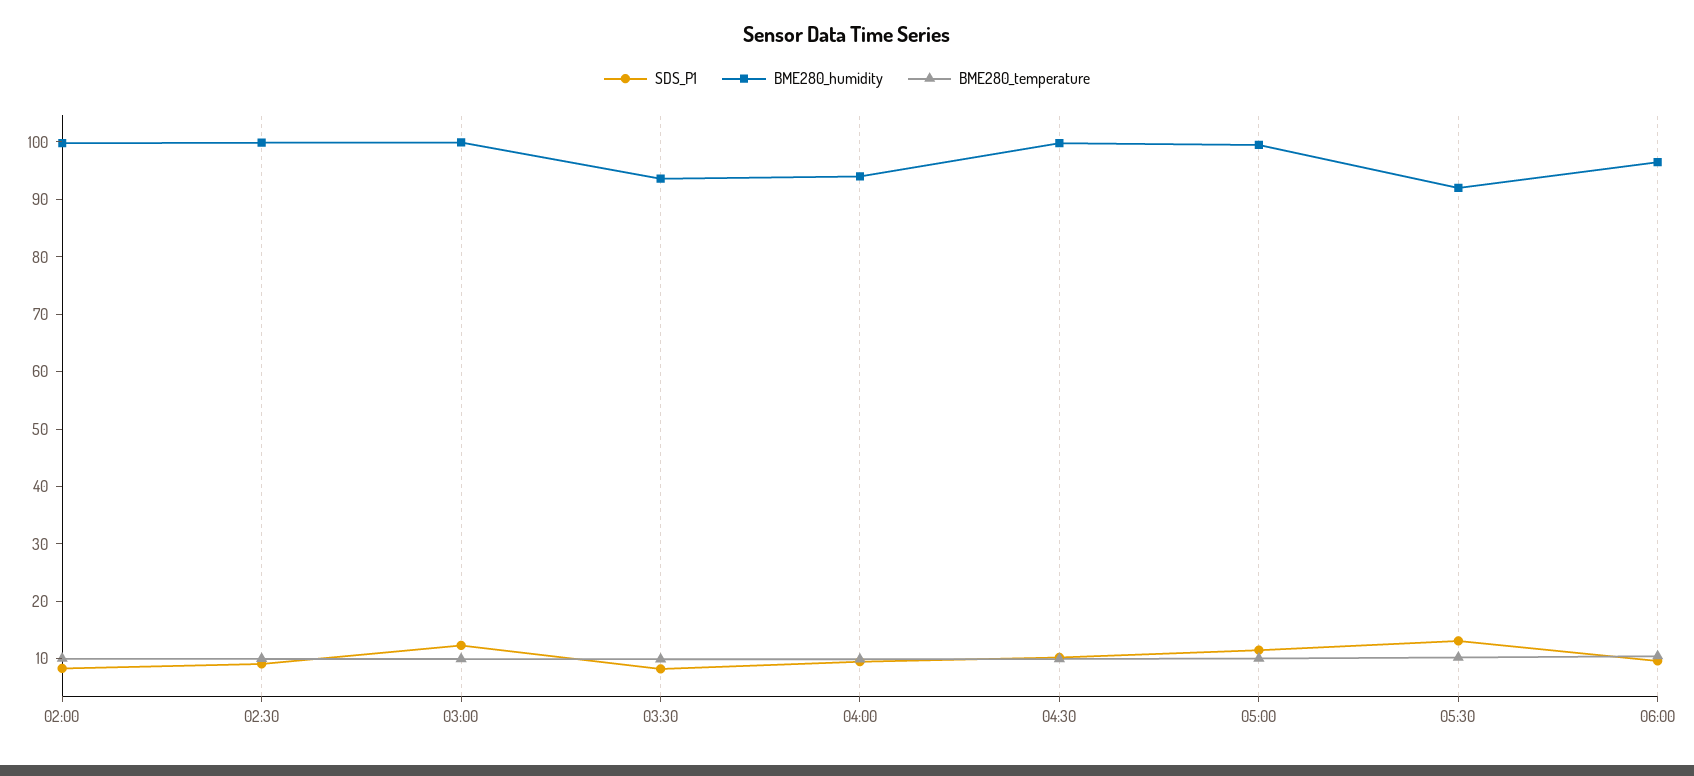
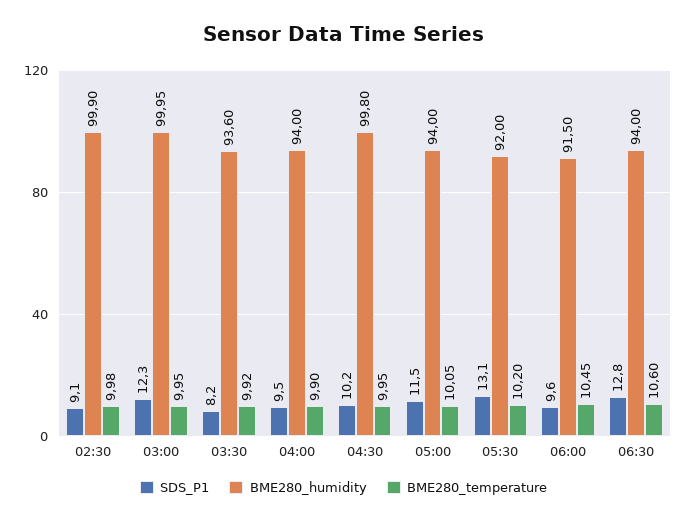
SDS_P1, 02:00: 8 -> none
BME280_humidity, 02:00: 100 -> none
BME280_temperature, 02:00: 10 -> none
BME280_humidity, 05:00: 100 -> 94
BME280_humidity, 06:00: 96 -> 91.5
SDS_P1, 06:30: none -> 12.8
BME280_humidity, 06:30: none -> 94
BME280_temperature, 06:30: none -> 10.6

